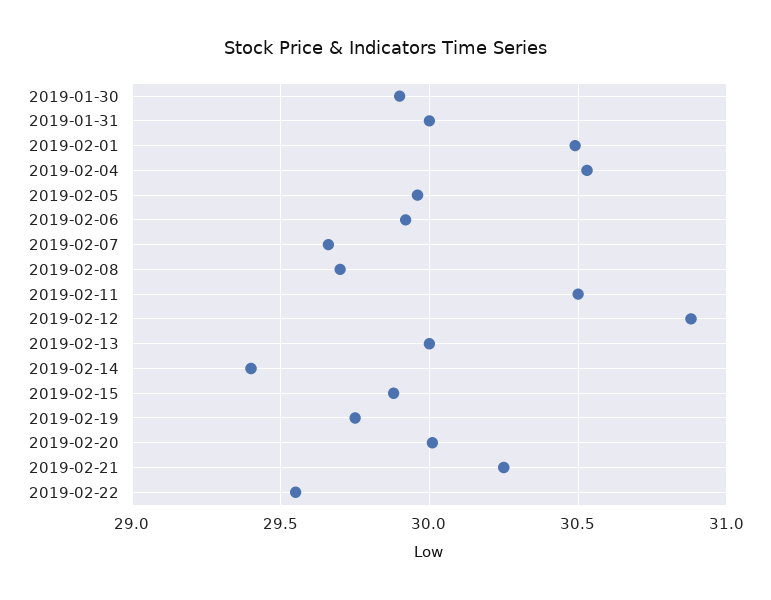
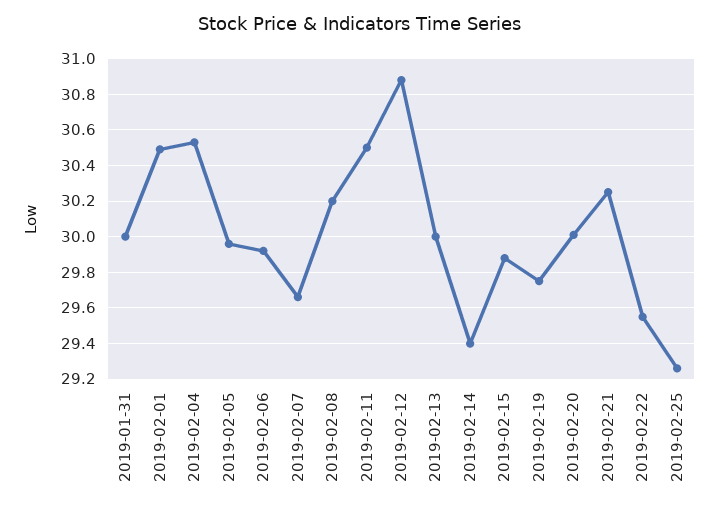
2019-01-30: 29.9 -> none
2019-02-08: 29.7 -> 30.2
2019-02-25: none -> 29.25

